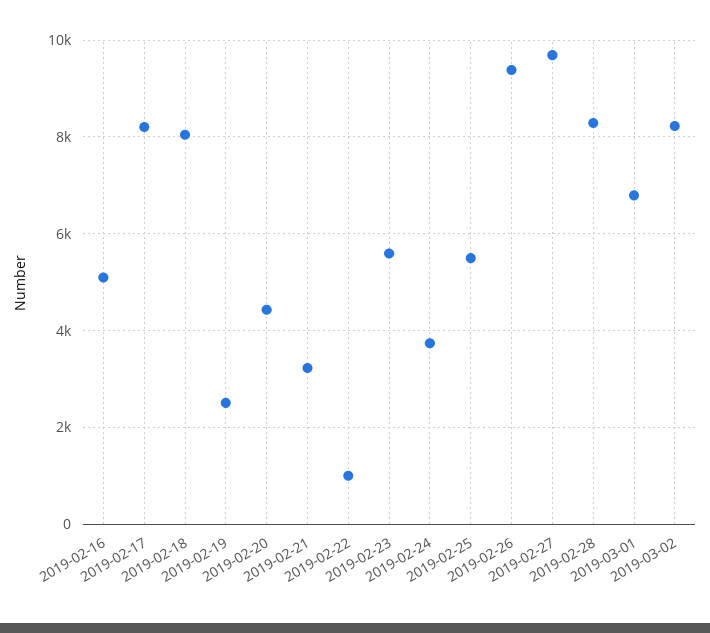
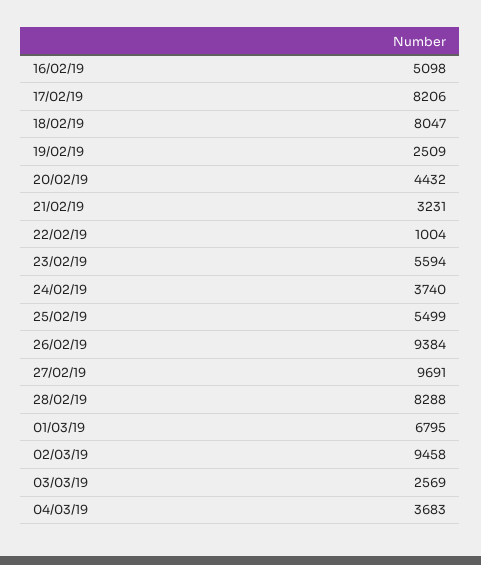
2019-03-02: 8200 -> 9458
03/03/19: none -> 2569
04/03/19: none -> 3683

